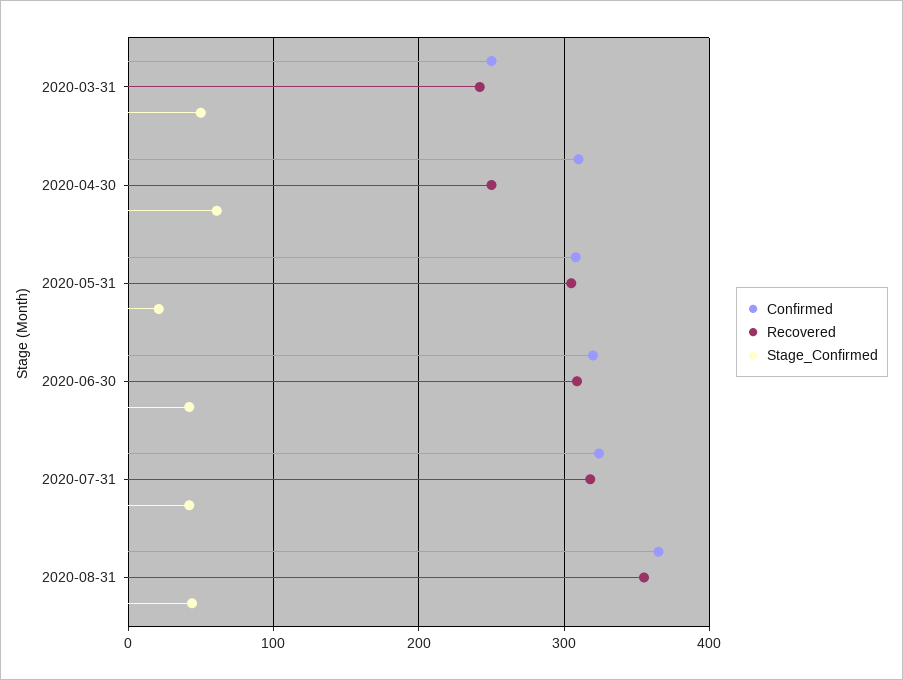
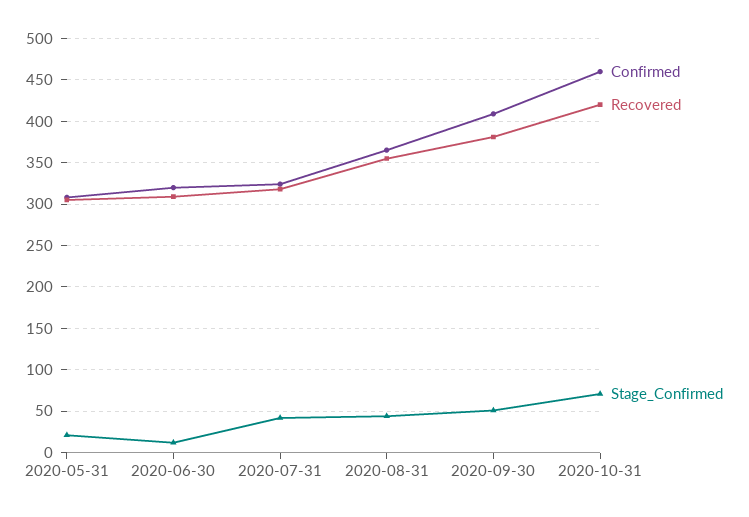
Confirmed, 2020-03-31: 250 -> none
Recovered, 2020-03-31: 240 -> none
Stage_Confirmed, 2020-03-31: 50 -> none
Confirmed, 2020-04-30: 310 -> none
Recovered, 2020-04-30: 250 -> none
Stage_Confirmed, 2020-04-30: 60 -> none
Stage_Confirmed, 2020-06-30: 40 -> 10
Confirmed, 2020-09-30: none -> 410
Recovered, 2020-09-30: none -> 380
Stage_Confirmed, 2020-09-30: none -> 50
Confirmed, 2020-10-31: none -> 460
Recovered, 2020-10-31: none -> 420
Stage_Confirmed, 2020-10-31: none -> 70

